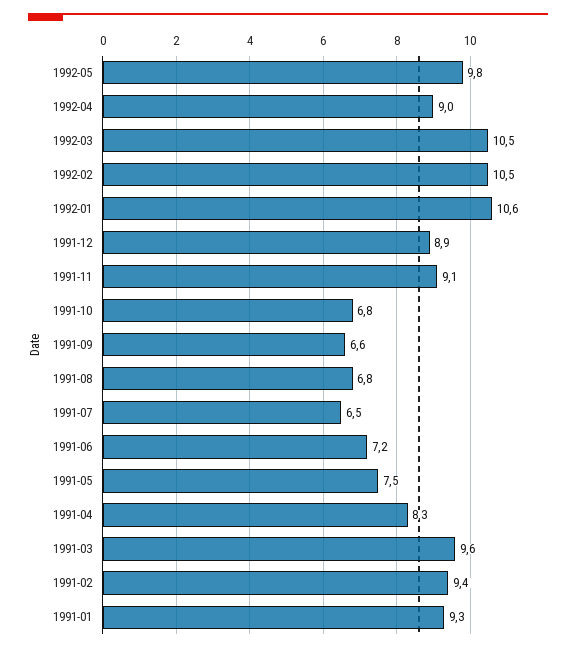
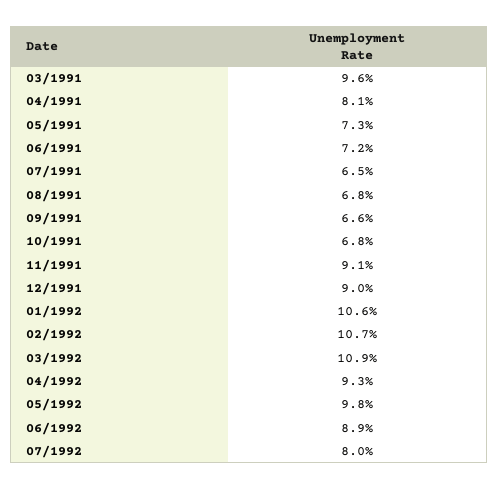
1992-04: 9 -> 9.3
1992-03: 10.5 -> 10.9
1992-02: 10.5 -> 10.7
1991-12: 8.9 -> 9
1991-05: 7.5 -> 7.3
1991-04: 8.3 -> 8.1
1991-02: 9.4 -> none
1991-01: 9.3 -> none
06/1992: none -> 8.9
07/1992: none -> 8

